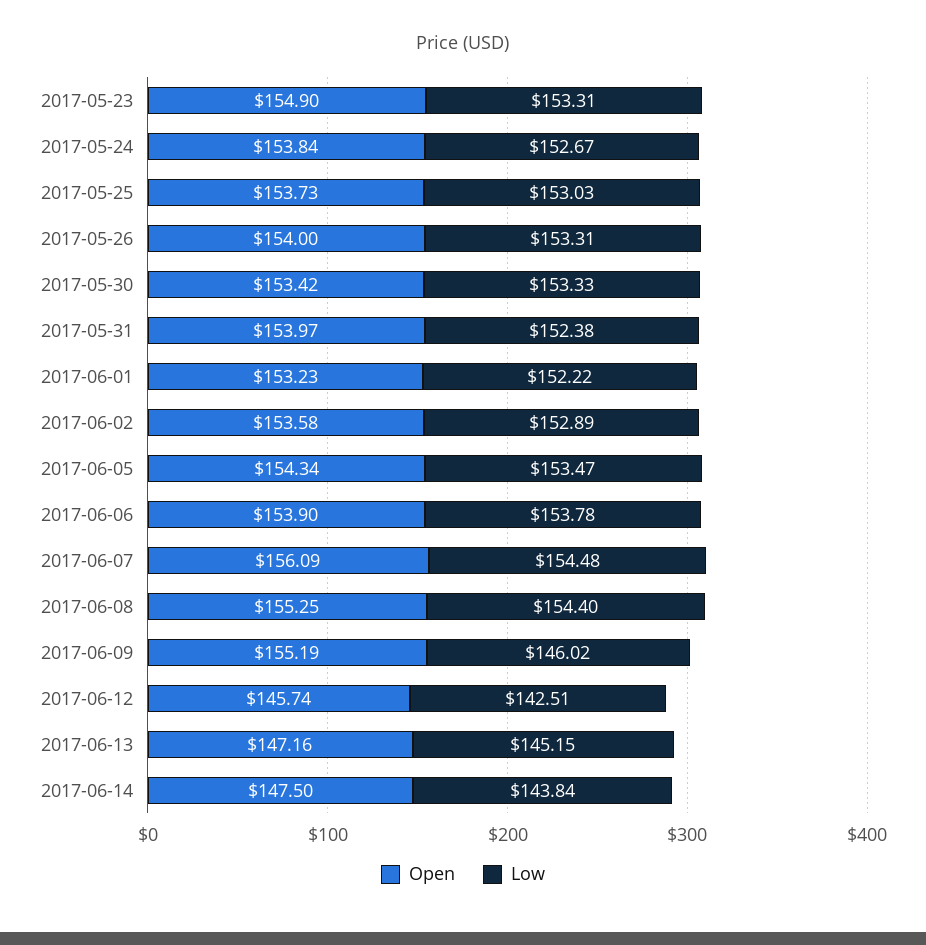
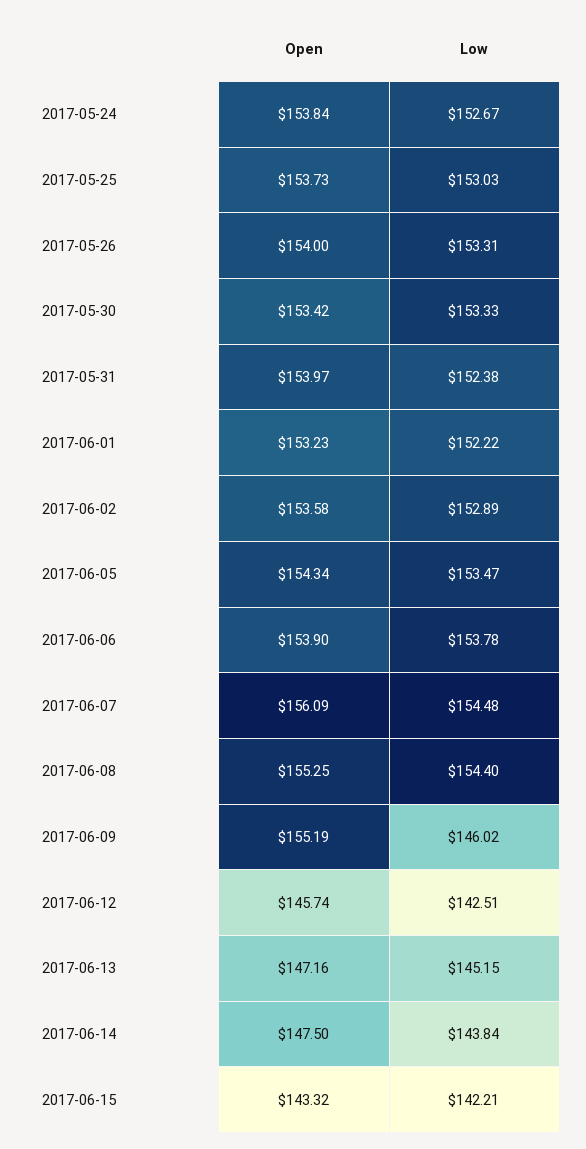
Open, 2017-05-23: 154.9 -> none
Low, 2017-05-23: 153.31 -> none
Open, 2017-06-15: none -> 143.32
Low, 2017-06-15: none -> 142.21

